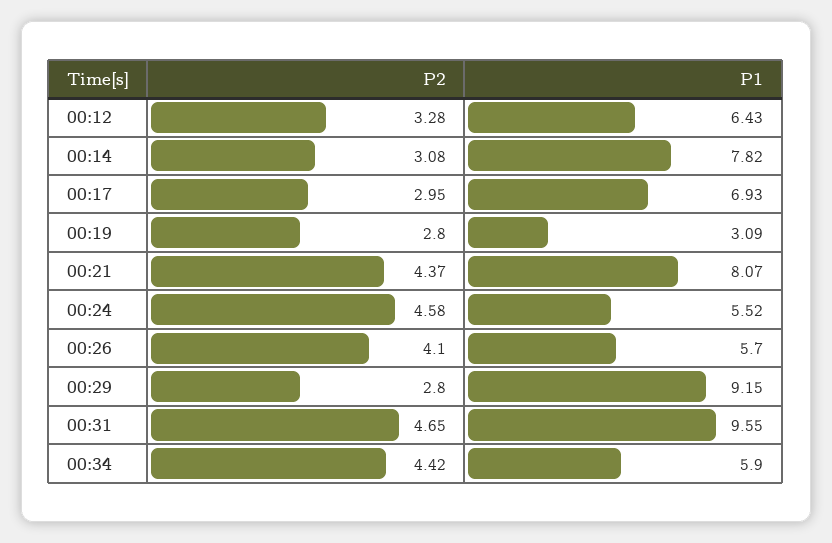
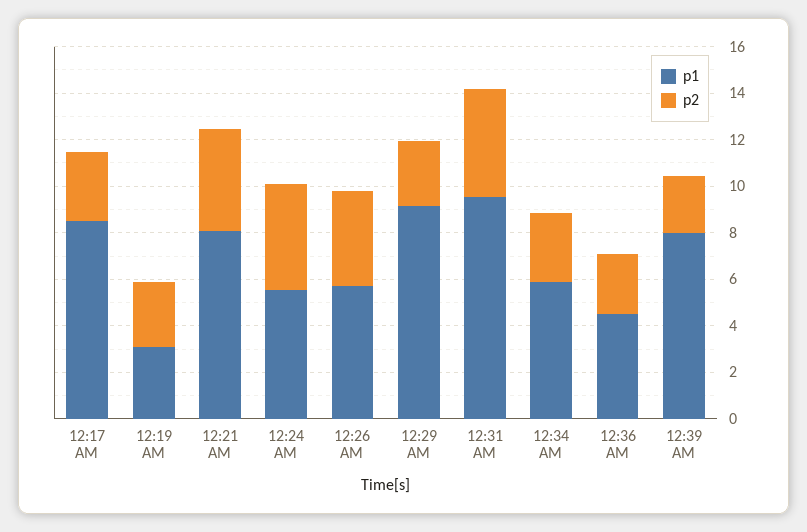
P2, 00:12: 3.28 -> none
P1, 00:12: 6.43 -> none
P2, 00:14: 3.08 -> none
P1, 00:14: 7.82 -> none
P1, 00:17: 6.93 -> 8.5
P2, 00:34: 4.42 -> 3
P1, 12:36 AM: none -> 4.5
P2, 12:36 AM: none -> 2.5
P1, 12:39 AM: none -> 8
P2, 12:39 AM: none -> 2.5

